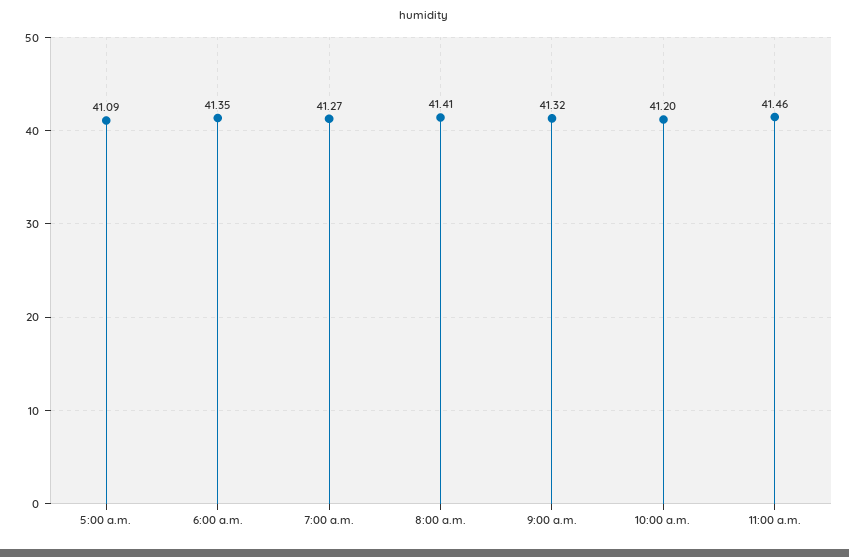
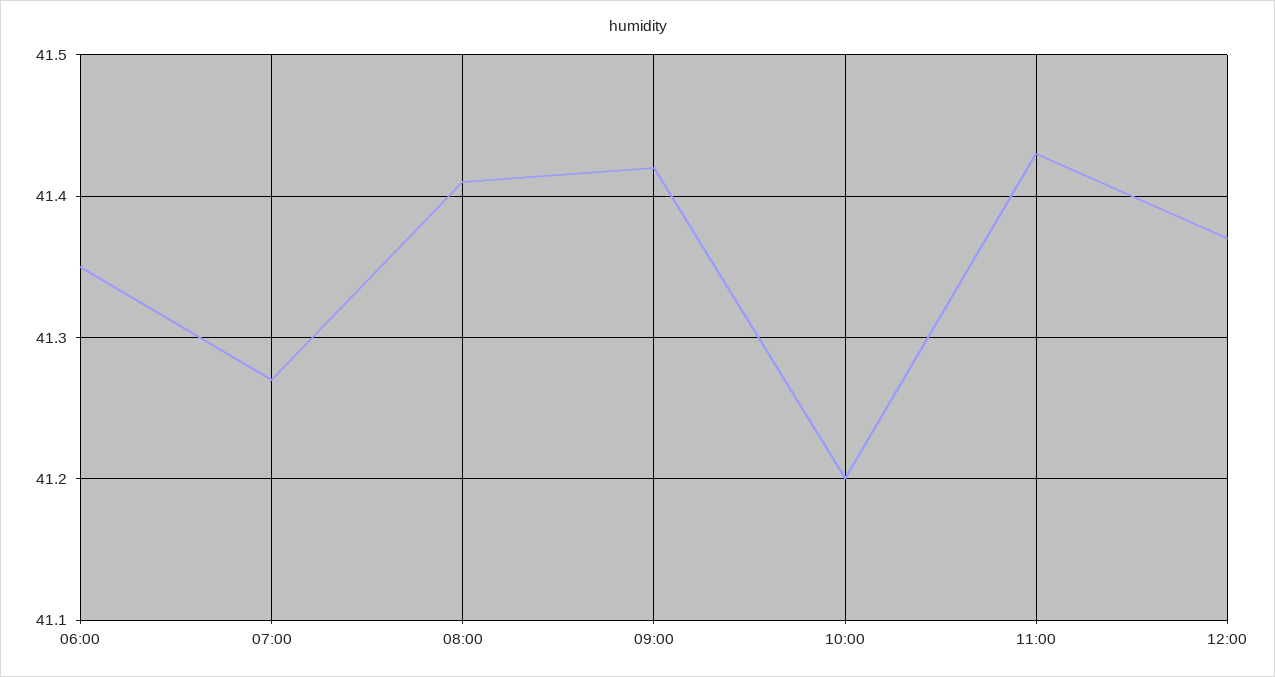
5:00 a.m.: 41.09 -> none
9:00 a.m.: 41.32 -> 41.42
11:00 a.m.: 41.46 -> 41.43
12:00: none -> 41.37

